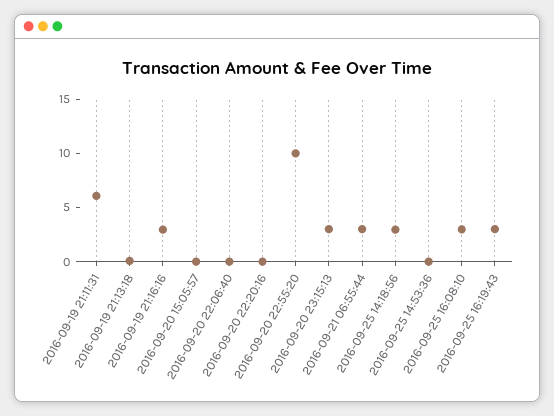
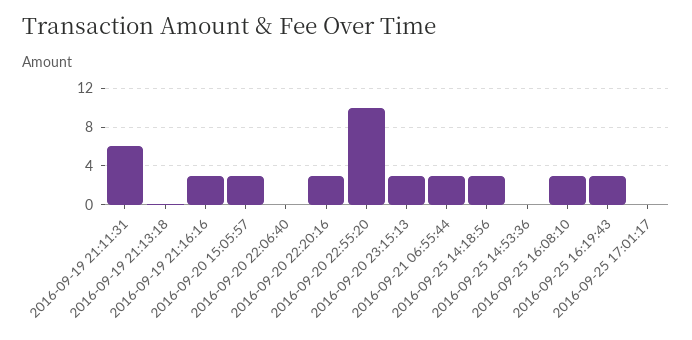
2016-09-20 15:05:57: 0 -> 3
2016-09-20 22:20:16: 0 -> 3
2016-09-25 17:01:17: none -> 0

